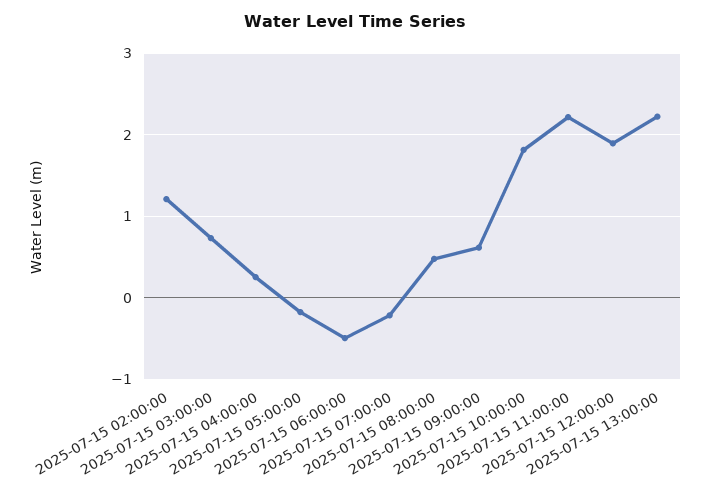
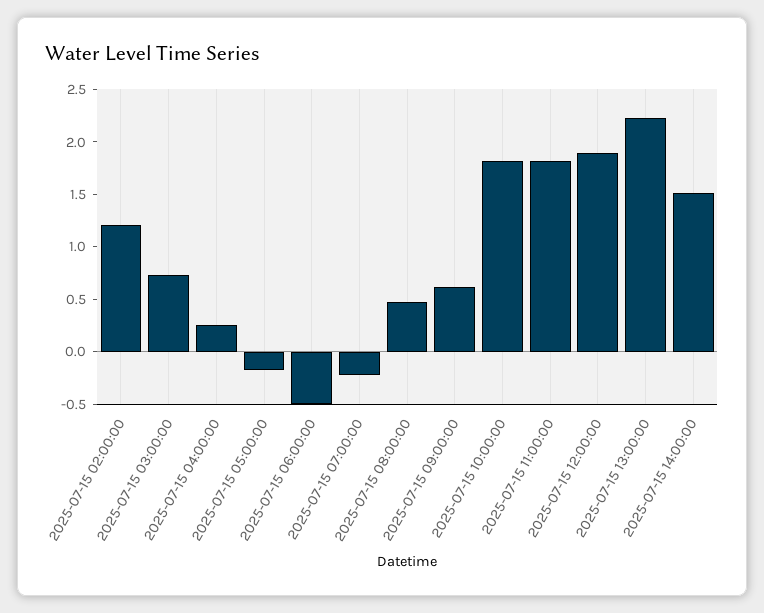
2025-07-15 11:00:00: 2.2 -> 1.8
2025-07-15 14:00:00: none -> 1.5

